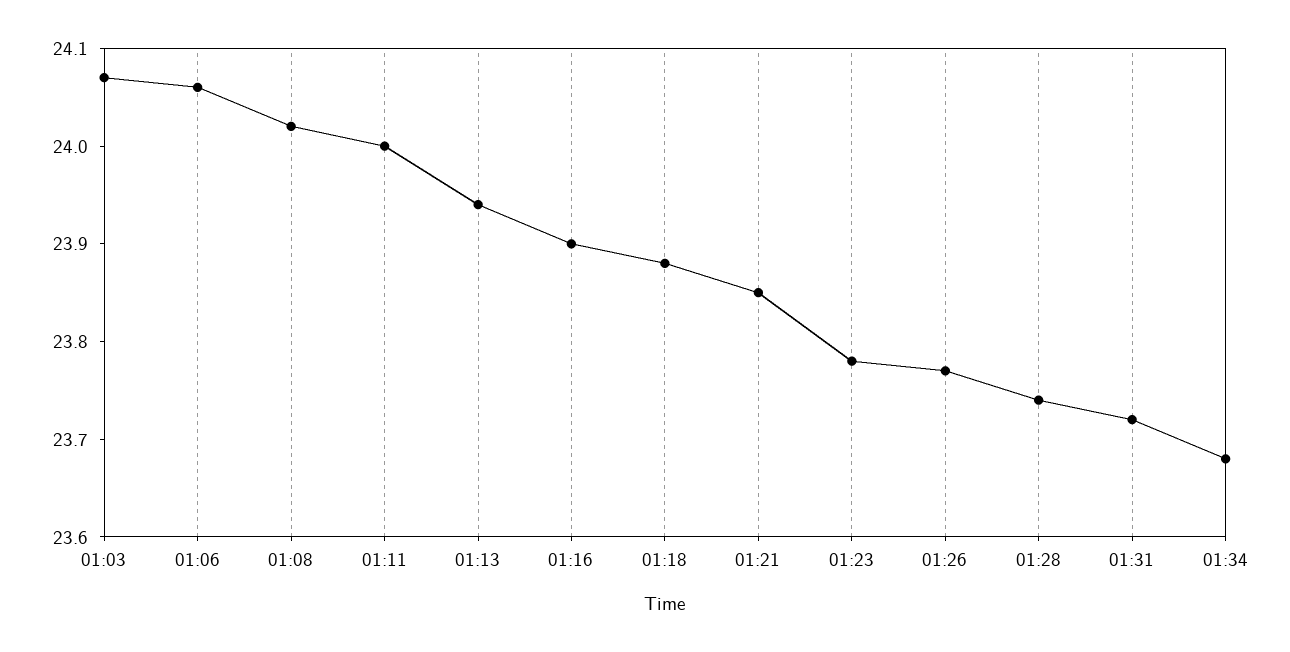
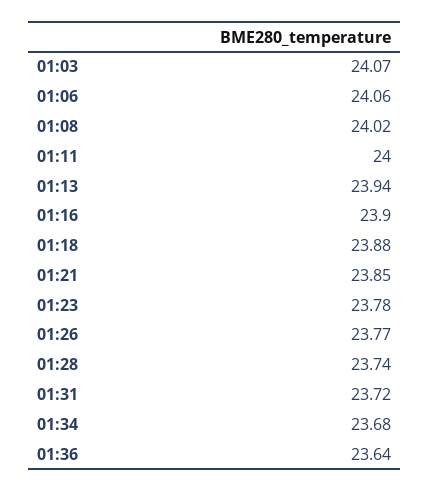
01:36: none -> 23.64

